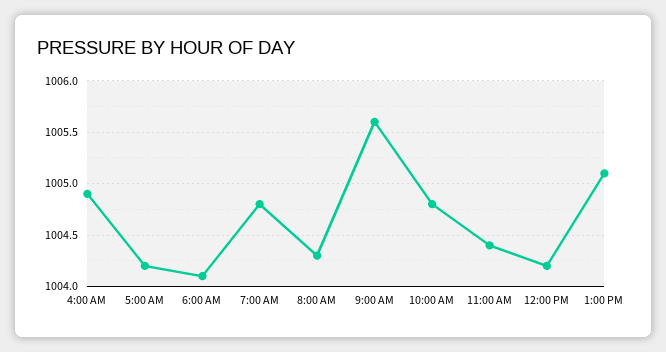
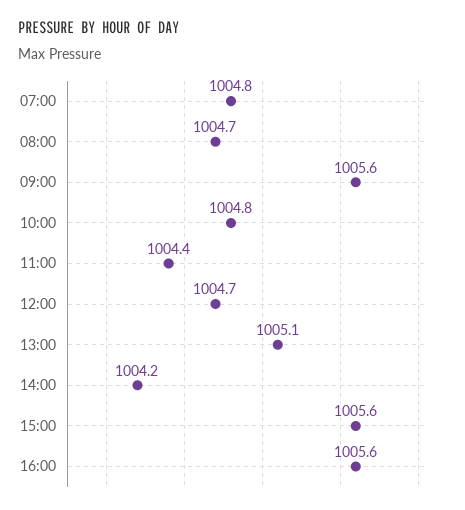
4:00 AM: 1004.9 -> none
5:00 AM: 1004.2 -> none
6:00 AM: 1004.1 -> none
8:00 AM: 1004.3 -> 1004.7
12:00 PM: 1004.2 -> 1004.7
14:00: none -> 1004.2
15:00: none -> 1005.6
16:00: none -> 1005.6

